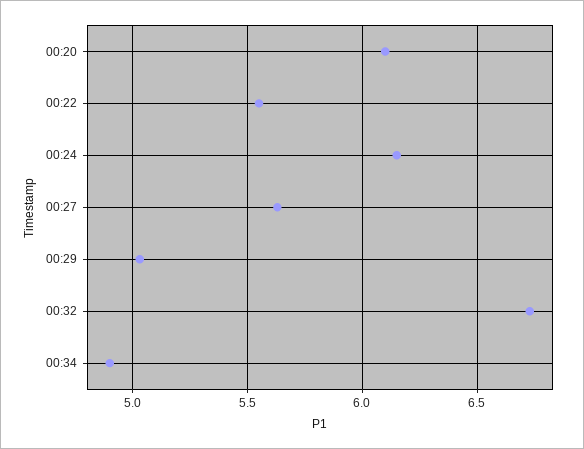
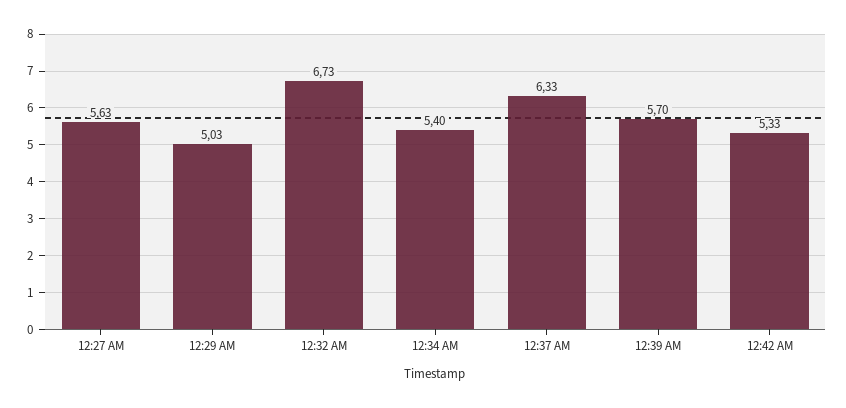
00:20: 6.1 -> none
00:22: 5.55 -> none
00:24: 6.15 -> none
00:34: 4.9 -> 5.4
12:37 AM: none -> 6.33
12:39 AM: none -> 5.7
12:42 AM: none -> 5.33

